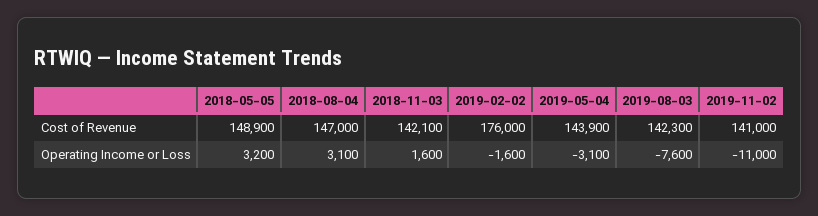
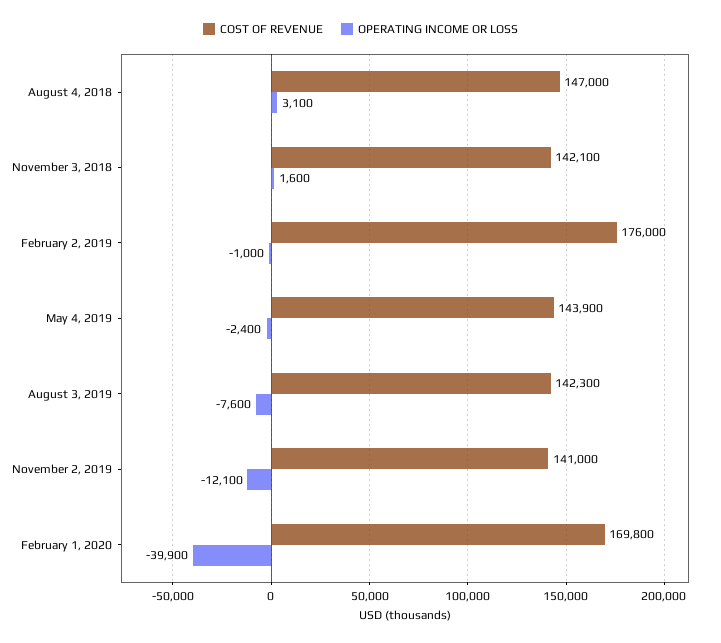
Cost of Revenue, 2018-05-05: 148900 -> none
Operating Income or Loss, 2018-05-05: 3200 -> none
Operating Income or Loss, 2019-02-02: -1600 -> -1000
Operating Income or Loss, 2019-05-04: -3100 -> -2400
Operating Income or Loss, 2019-11-02: -11000 -> -12100
Cost of Revenue, February 1, 2020: none -> 169800
Operating Income or Loss, February 1, 2020: none -> -39900

